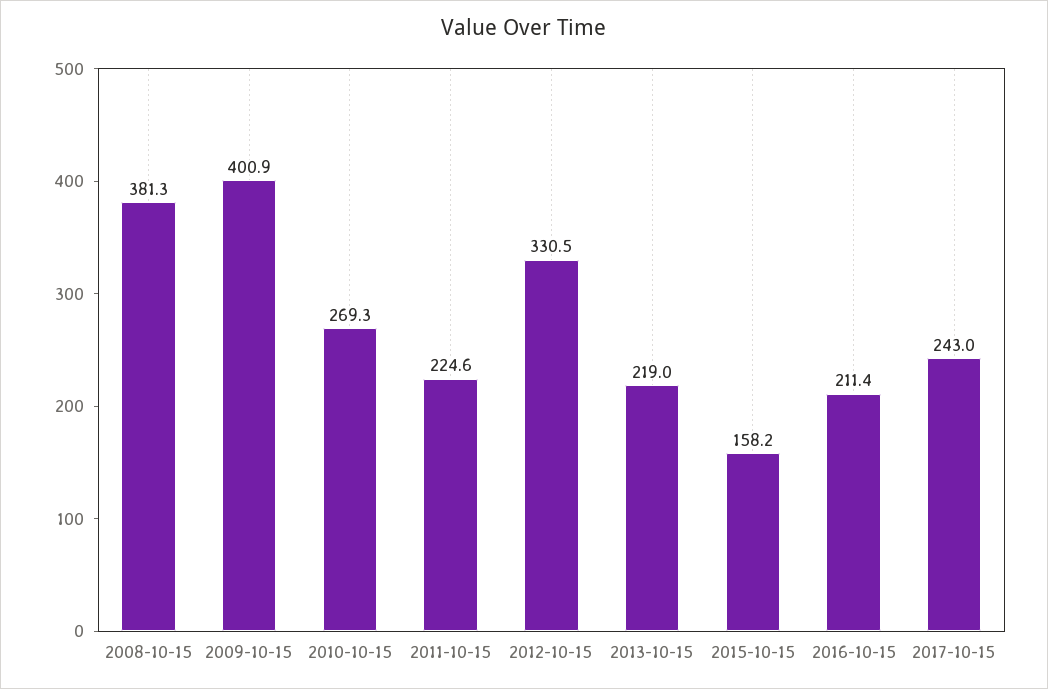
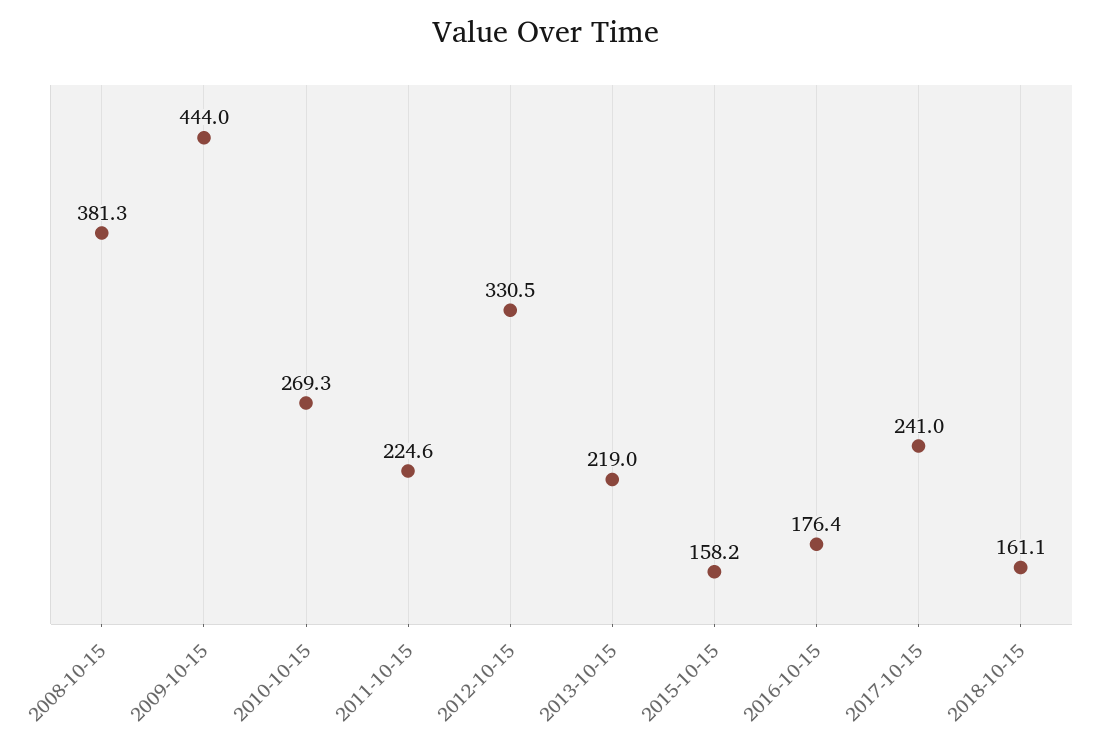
2009-10-15: 400.9 -> 444
2016-10-15: 211.4 -> 176.4
2017-10-15: 243 -> 241
2018-10-15: none -> 161.1

